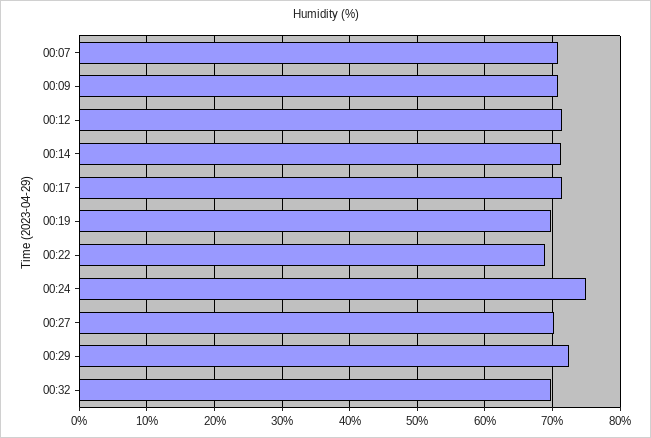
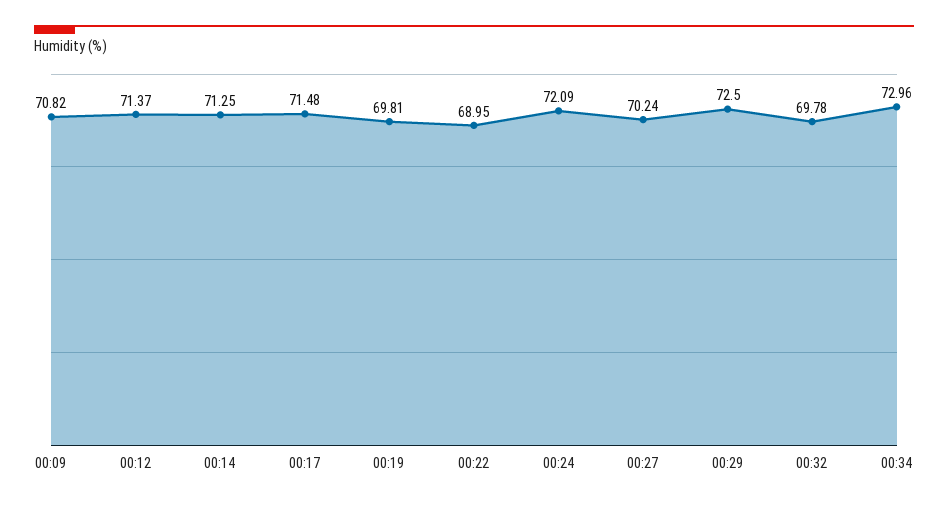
00:07: 71 -> none
00:24: 75 -> 72.09
00:34: none -> 72.96

